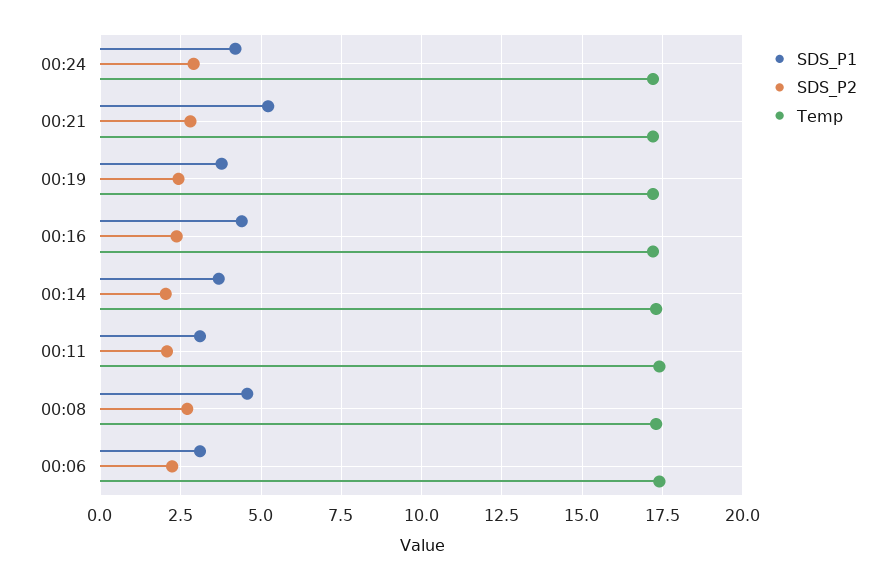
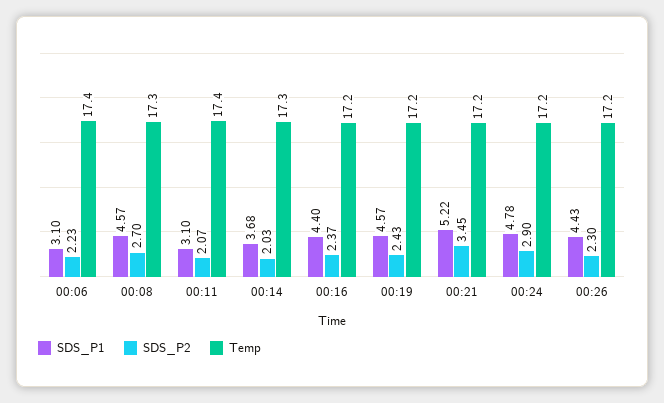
SDS_P1, 00:24: 4.25 -> 4.78
SDS_P2, 00:21: 2.75 -> 3.45
SDS_P1, 00:19: 3.75 -> 4.57
SDS_P1, 00:26: none -> 4.43
SDS_P2, 00:26: none -> 2.3
Temp, 00:26: none -> 17.2

